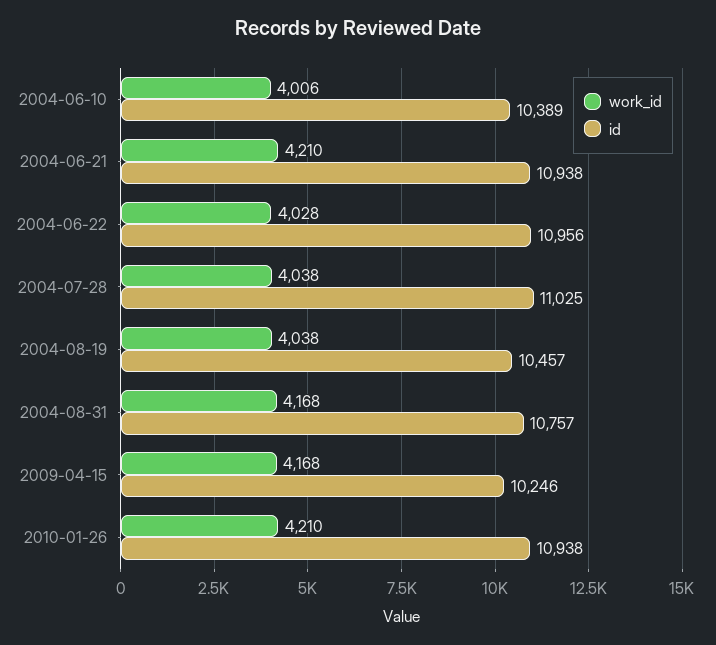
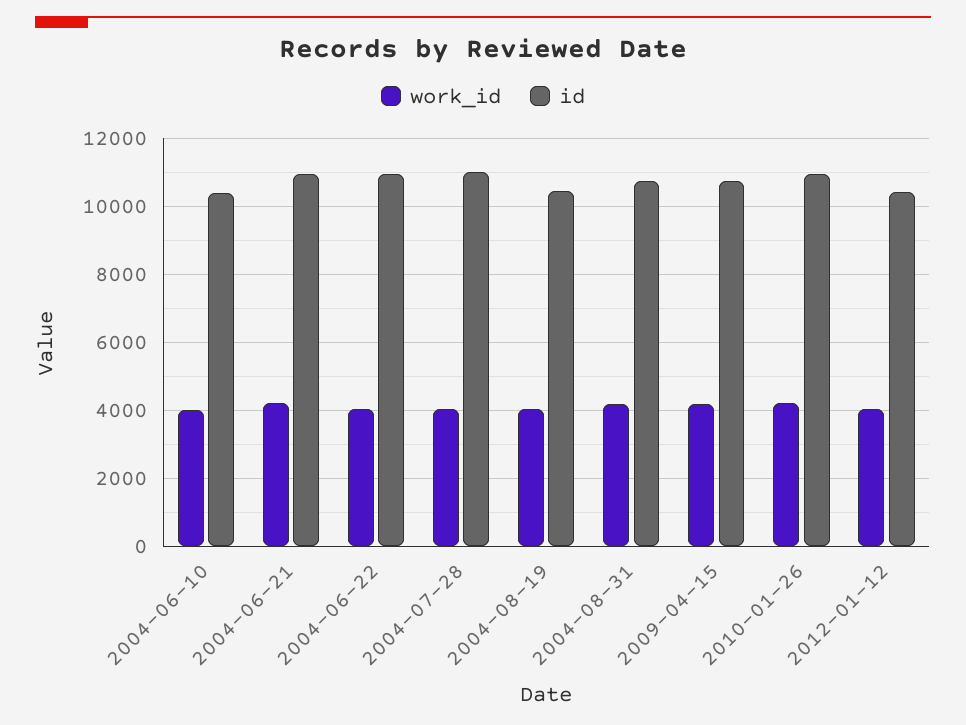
id, 2009-04-15: 10246 -> 10800
work_id, 2012-01-12: none -> 4000
id, 2012-01-12: none -> 10400

